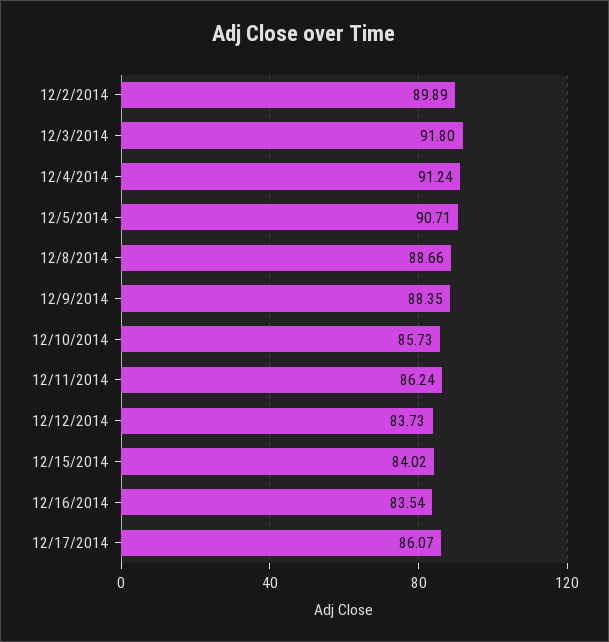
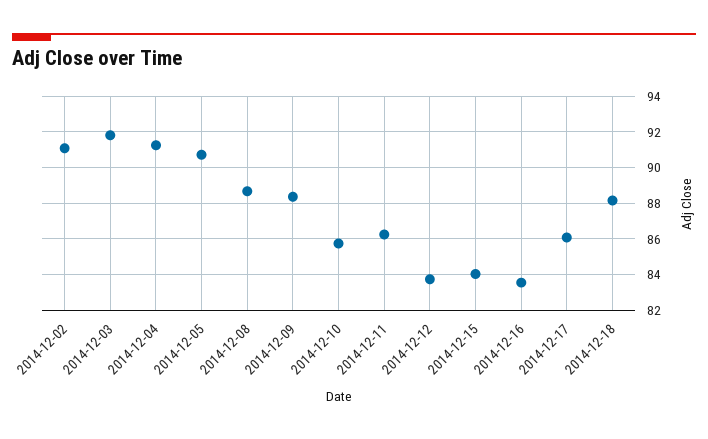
12/2/2014: 89.89 -> 91
2014-12-18: none -> 88

